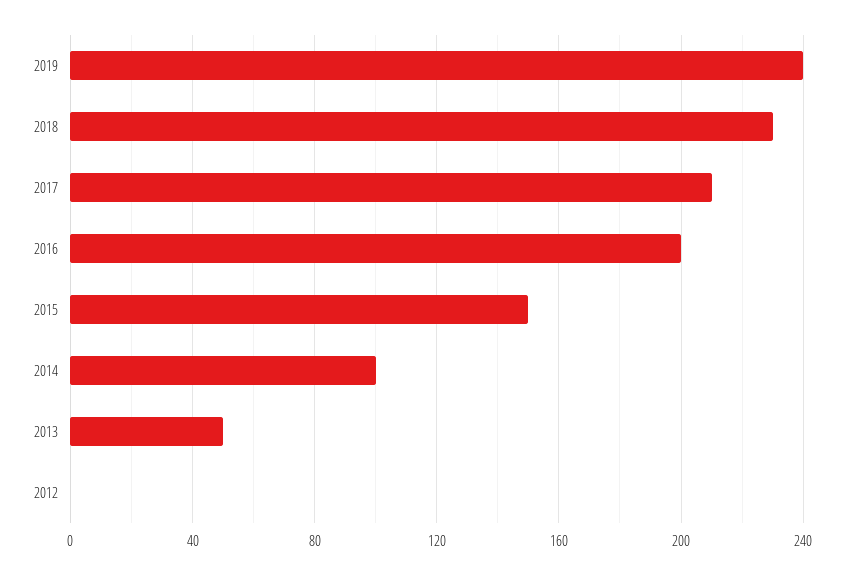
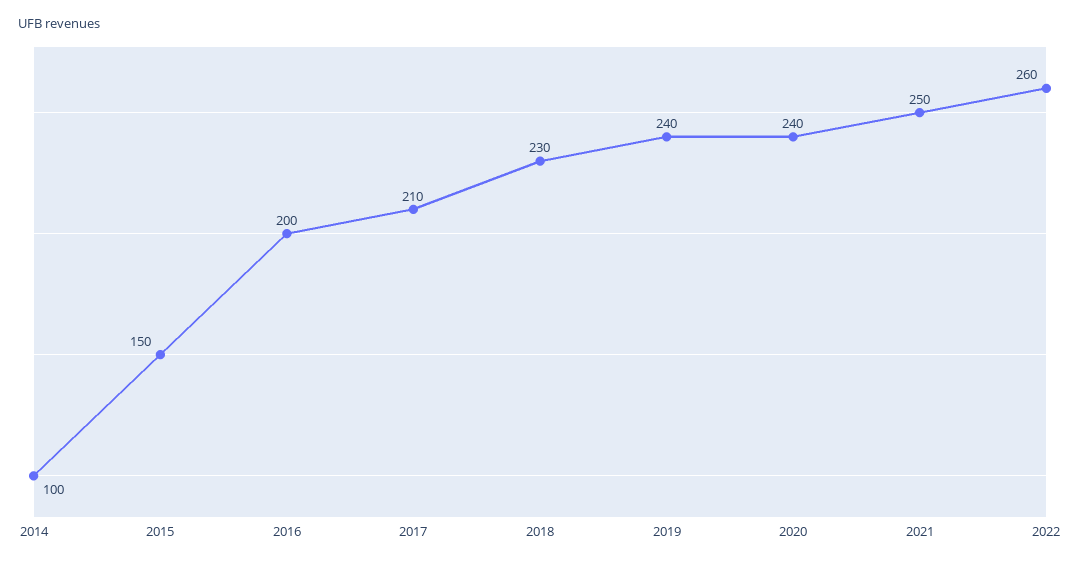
2013: 50 -> none
2012: 0 -> none
2020: none -> 240
2021: none -> 250
2022: none -> 260

